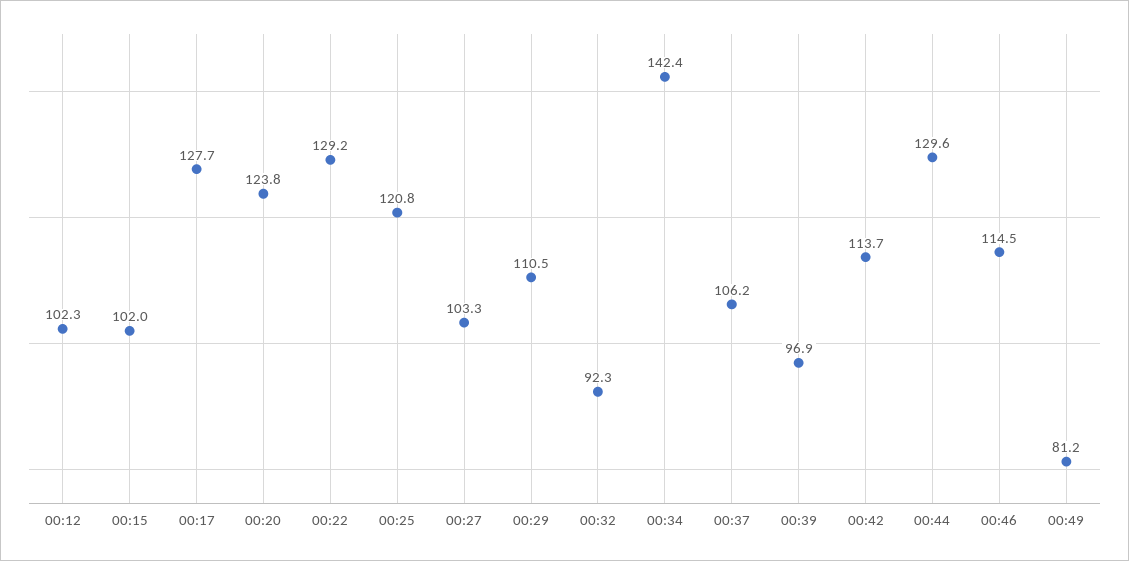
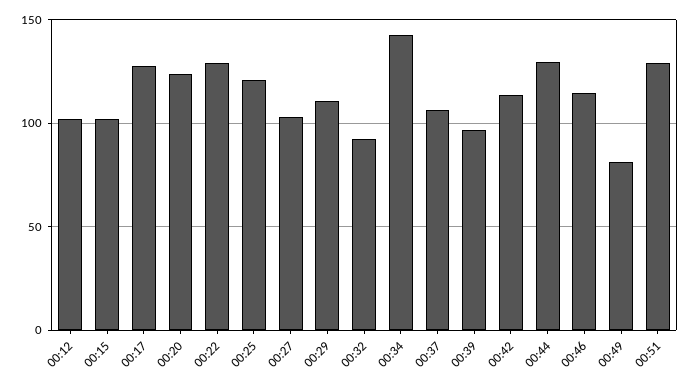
00:51: none -> 130

